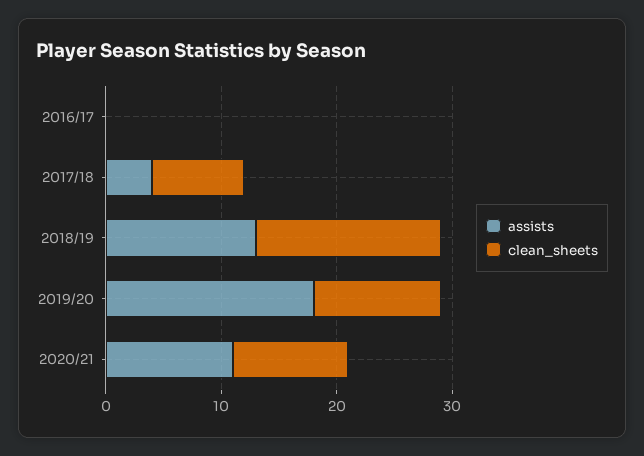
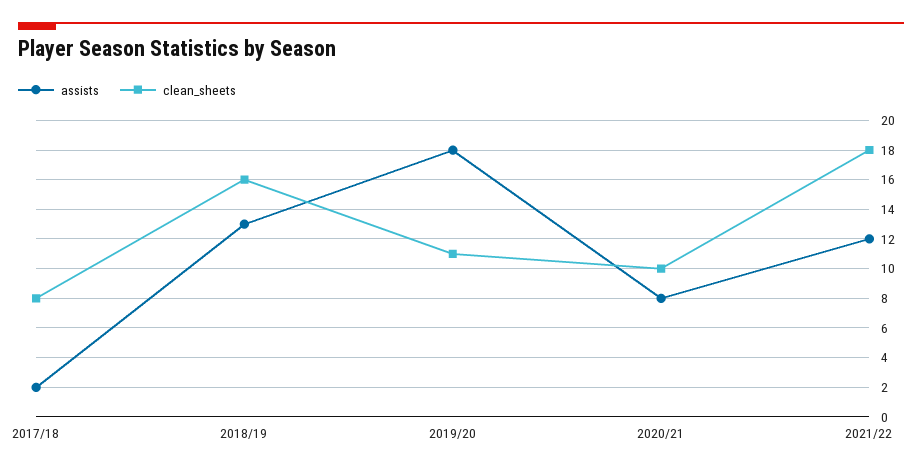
assists, 2016/17: 0 -> none
clean_sheets, 2016/17: 0 -> none
assists, 2017/18: 4 -> 2
assists, 2020/21: 11 -> 8
assists, 2021/22: none -> 12
clean_sheets, 2021/22: none -> 18

